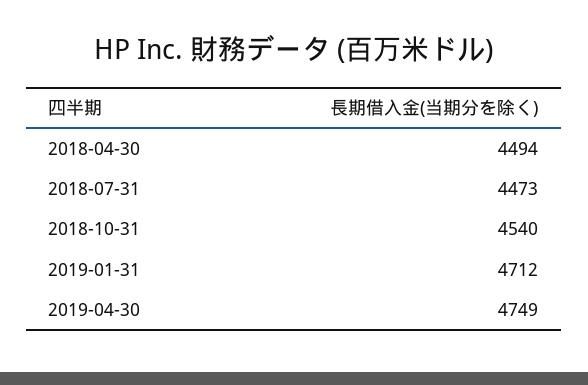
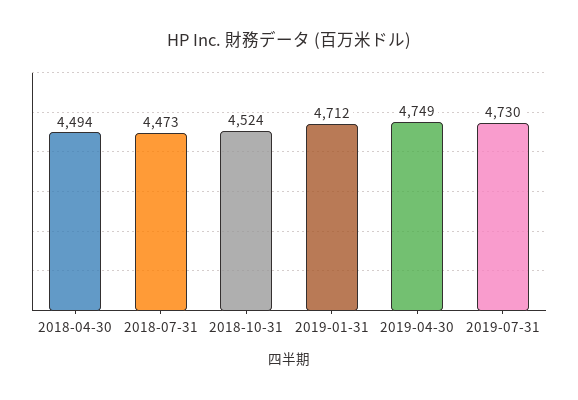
2018-10-31: 4540 -> 4524
2019-07-31: none -> 4730

